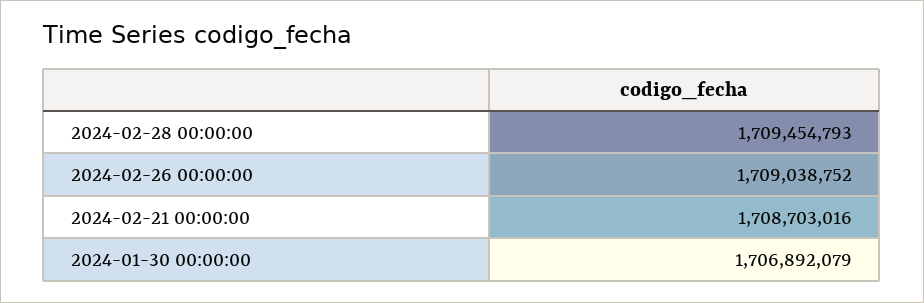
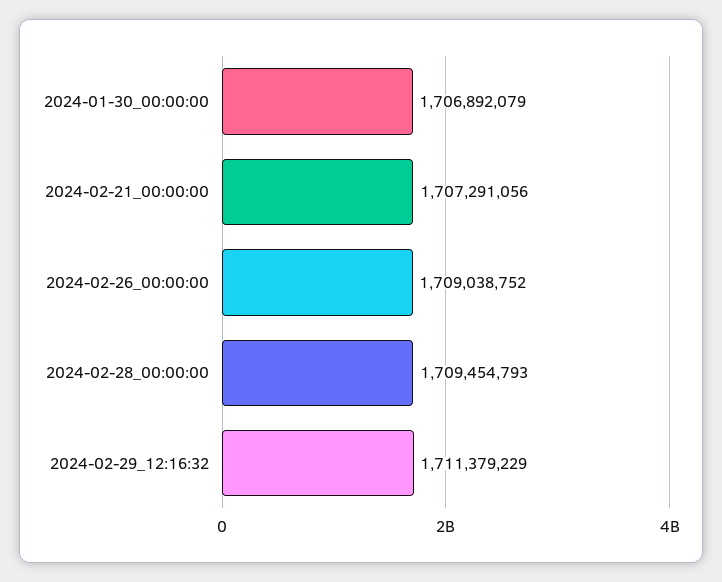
2024-02-21 00:00:00: 1708703016 -> 1707291056
2024-02-29_12:16:32: none -> 1711379229

